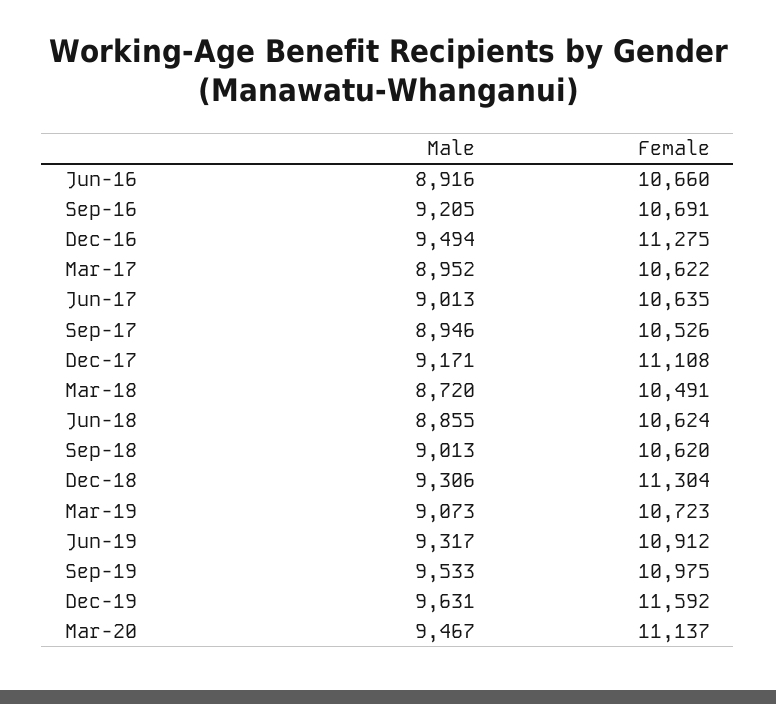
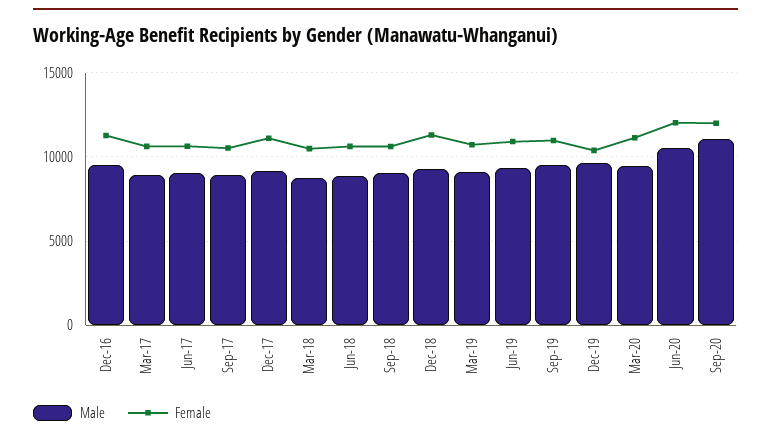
Male, Jun-16: 8916 -> none
Female, Jun-16: 10660 -> none
Male, Sep-16: 9205 -> none
Female, Sep-16: 10691 -> none
Female, Dec-19: 11592 -> 10500
Male, Jun-20: none -> 10500
Female, Jun-20: none -> 12000
Male, Sep-20: none -> 11000
Female, Sep-20: none -> 12000

